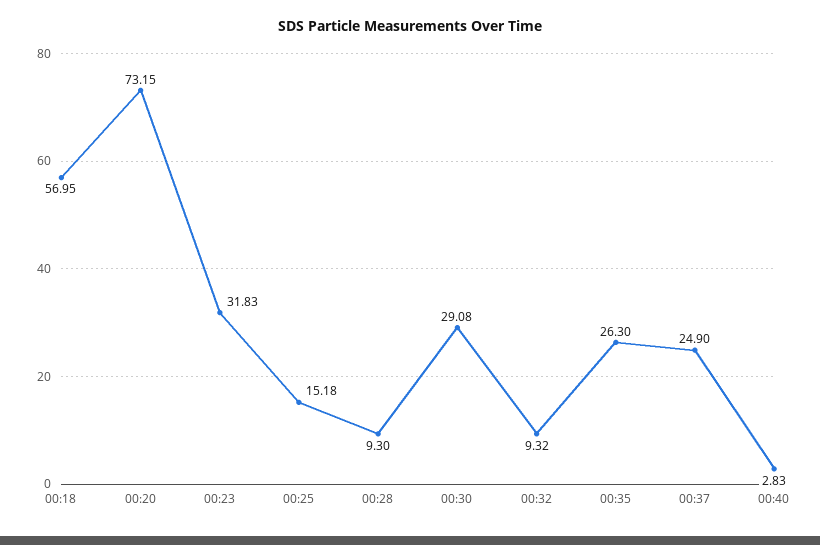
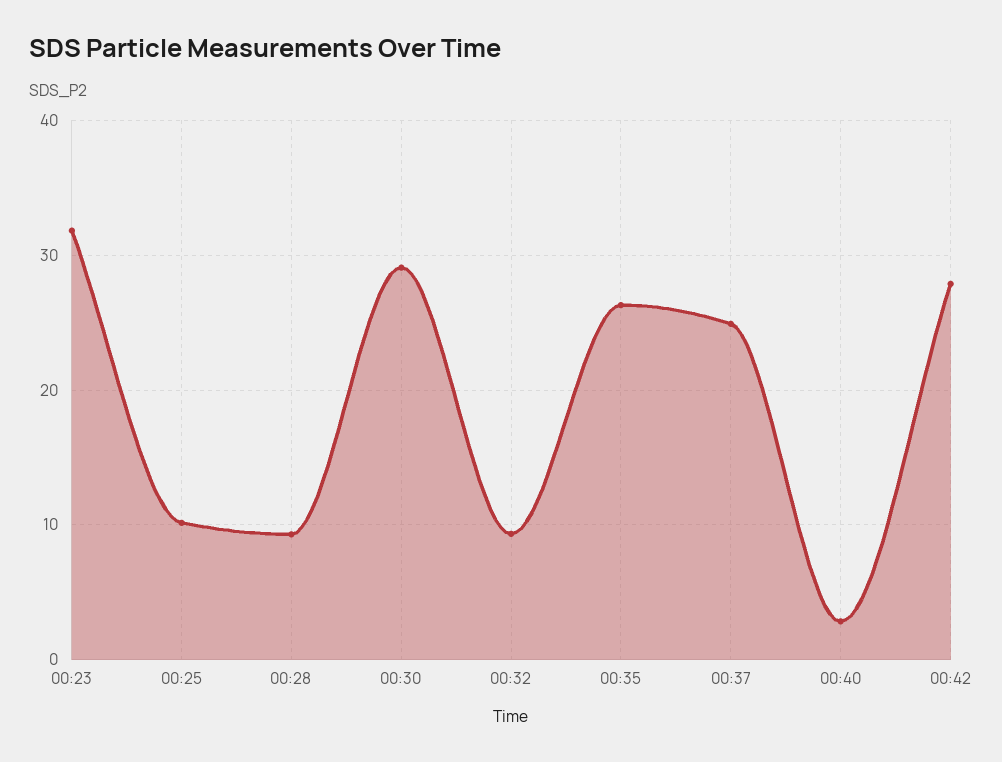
00:18: 56.95 -> none
00:20: 73.15 -> none
00:25: 15.18 -> 10
00:42: none -> 28

